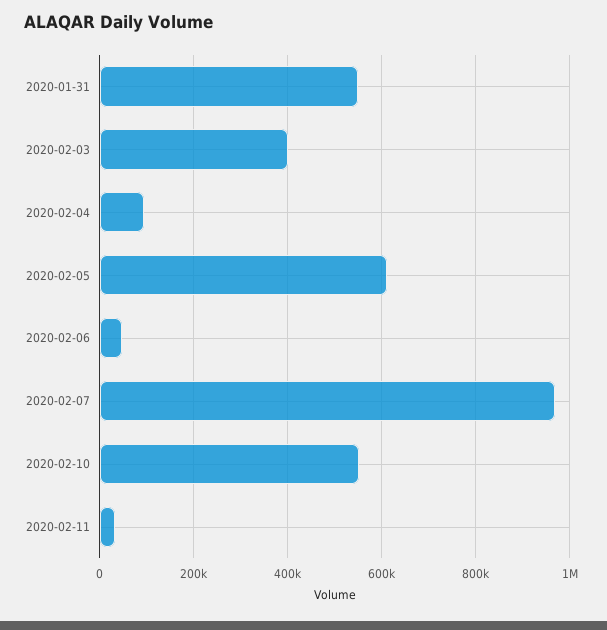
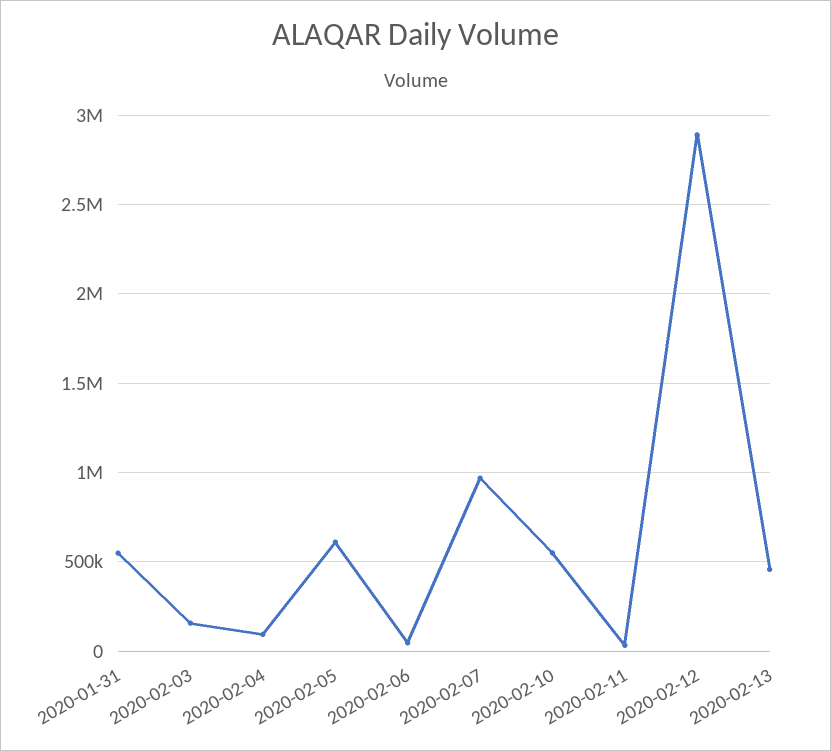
2020-02-03: 400000 -> 150000
2020-02-12: none -> 2900000
2020-02-13: none -> 450000

